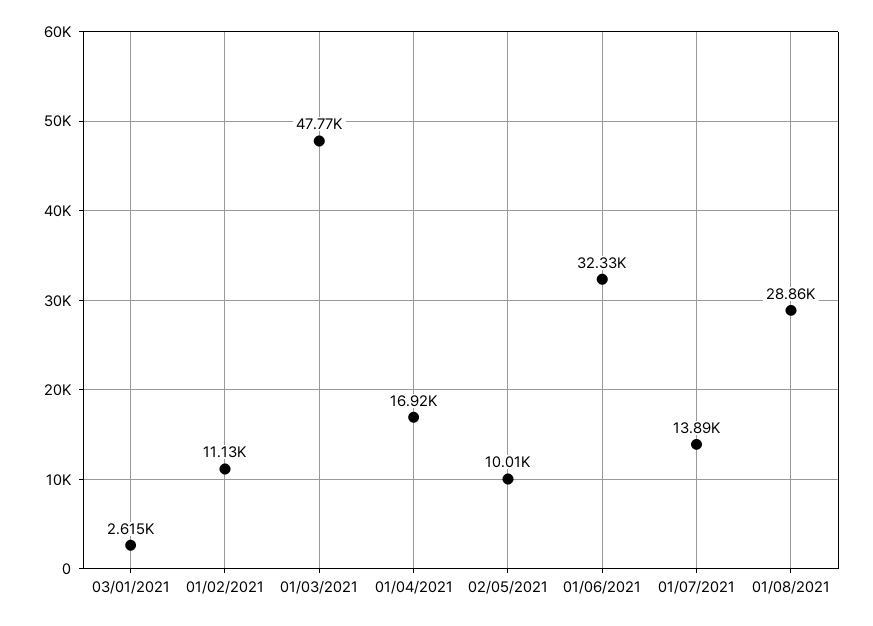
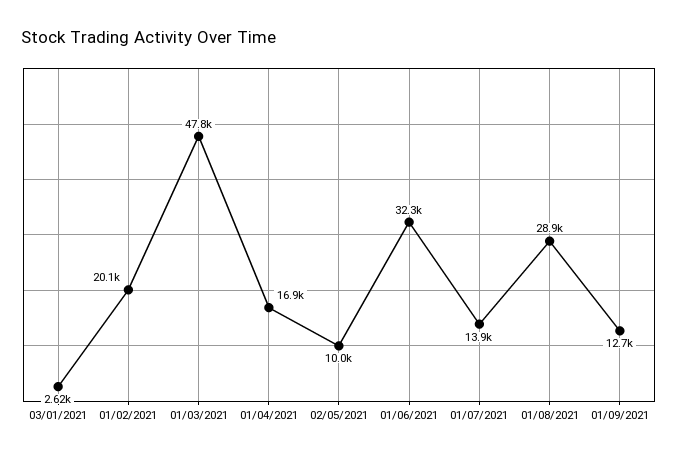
01/02/2021: 11130 -> 20100
01/09/2021: none -> 12700

